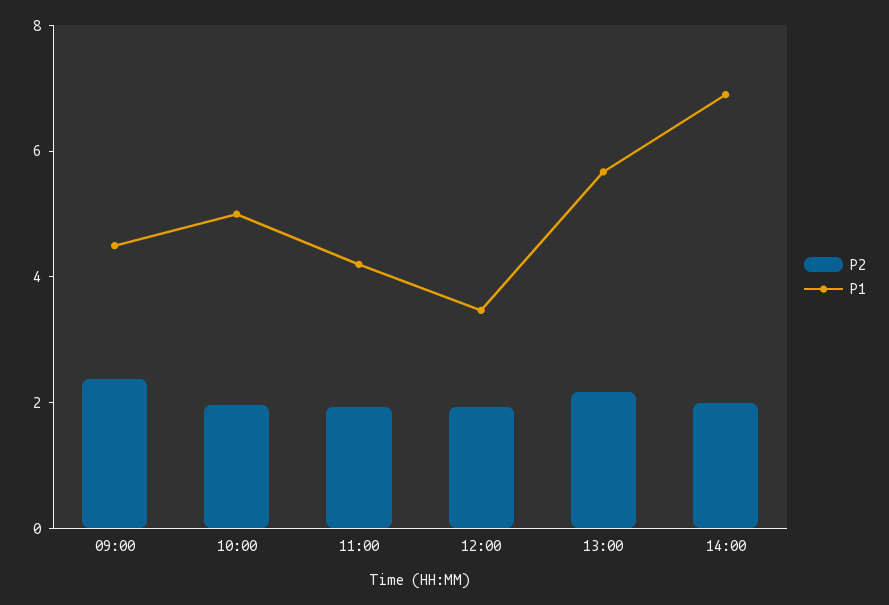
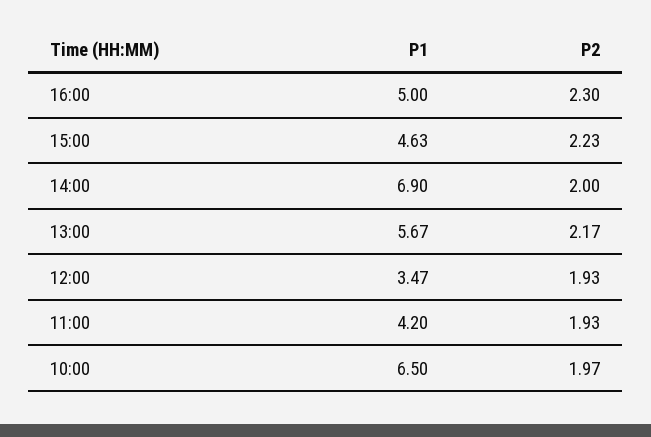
P2, 09:00: 2.5 -> none
P1, 09:00: 4.5 -> none
P1, 10:00: 5 -> 6.5
P1, 16:00: none -> 5
P2, 16:00: none -> 2.3
P1, 15:00: none -> 4.63
P2, 15:00: none -> 2.23

